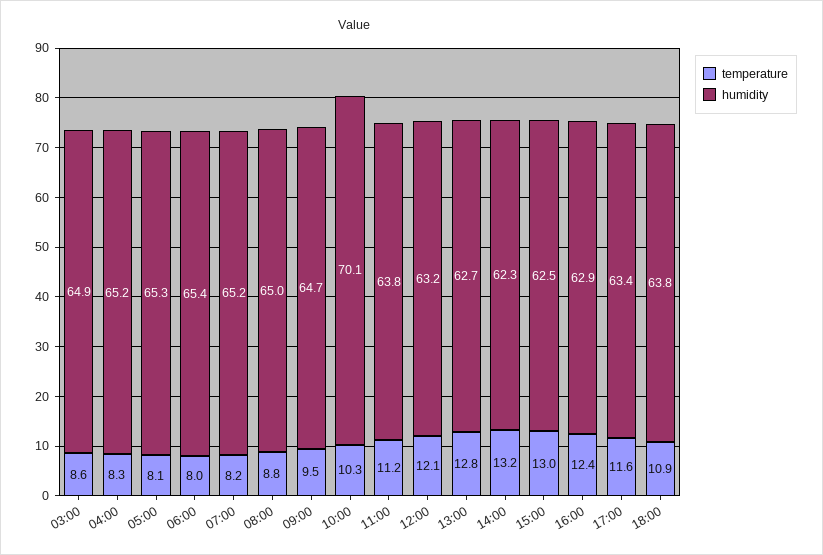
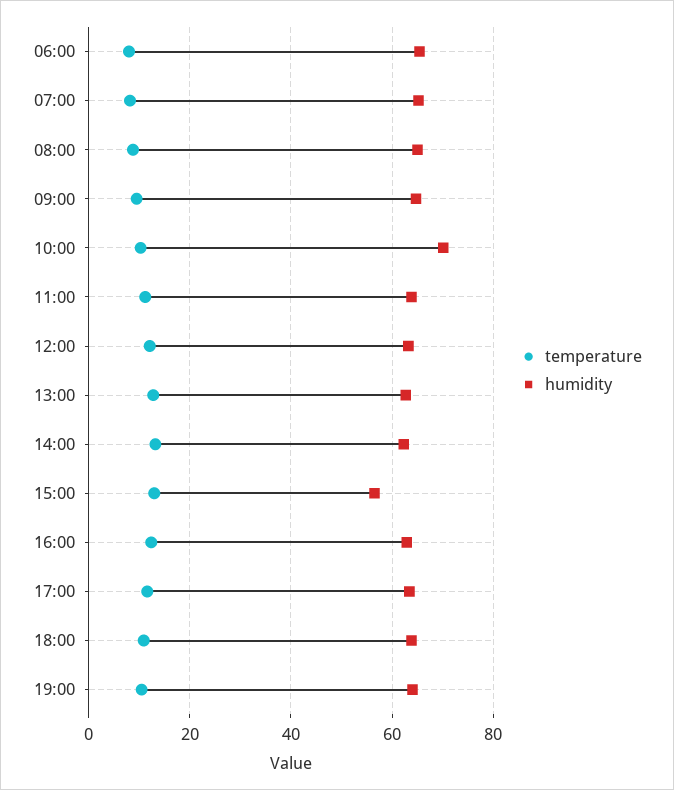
temperature, 03:00: 8.6 -> none
humidity, 03:00: 64.9 -> none
temperature, 04:00: 8.3 -> none
humidity, 04:00: 65.2 -> none
temperature, 05:00: 8.1 -> none
humidity, 05:00: 65.3 -> none
humidity, 15:00: 62.5 -> 56
temperature, 19:00: none -> 10
humidity, 19:00: none -> 64

